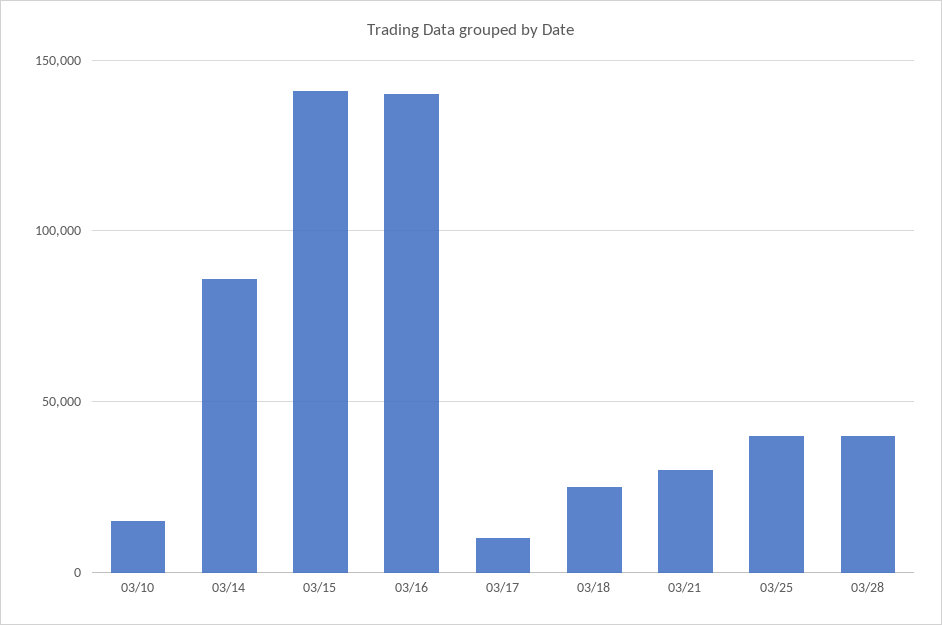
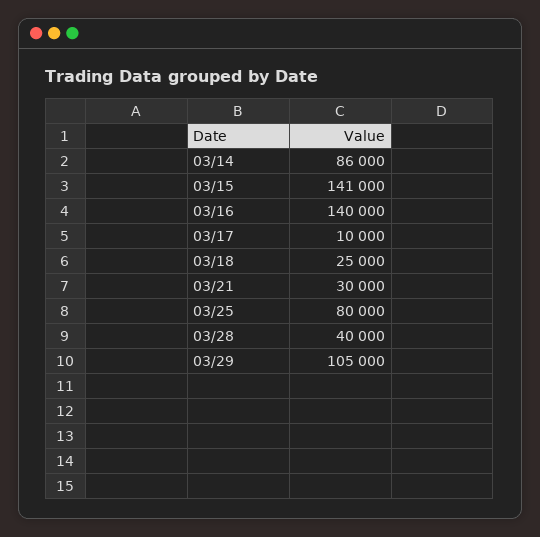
03/10: 15000 -> none
03/25: 40000 -> 80000
03/29: none -> 105000

